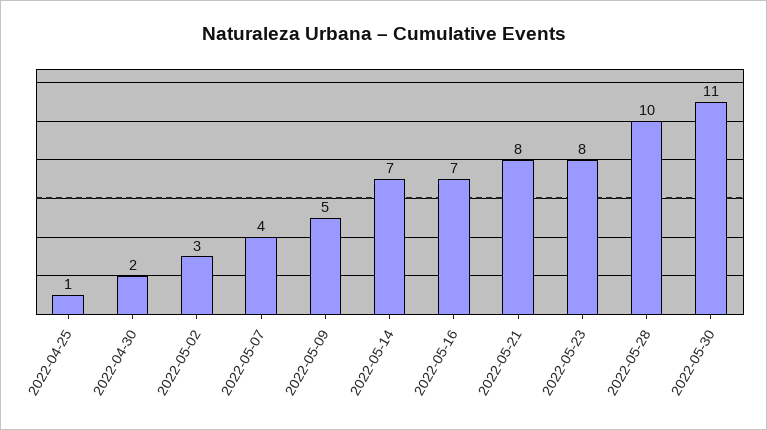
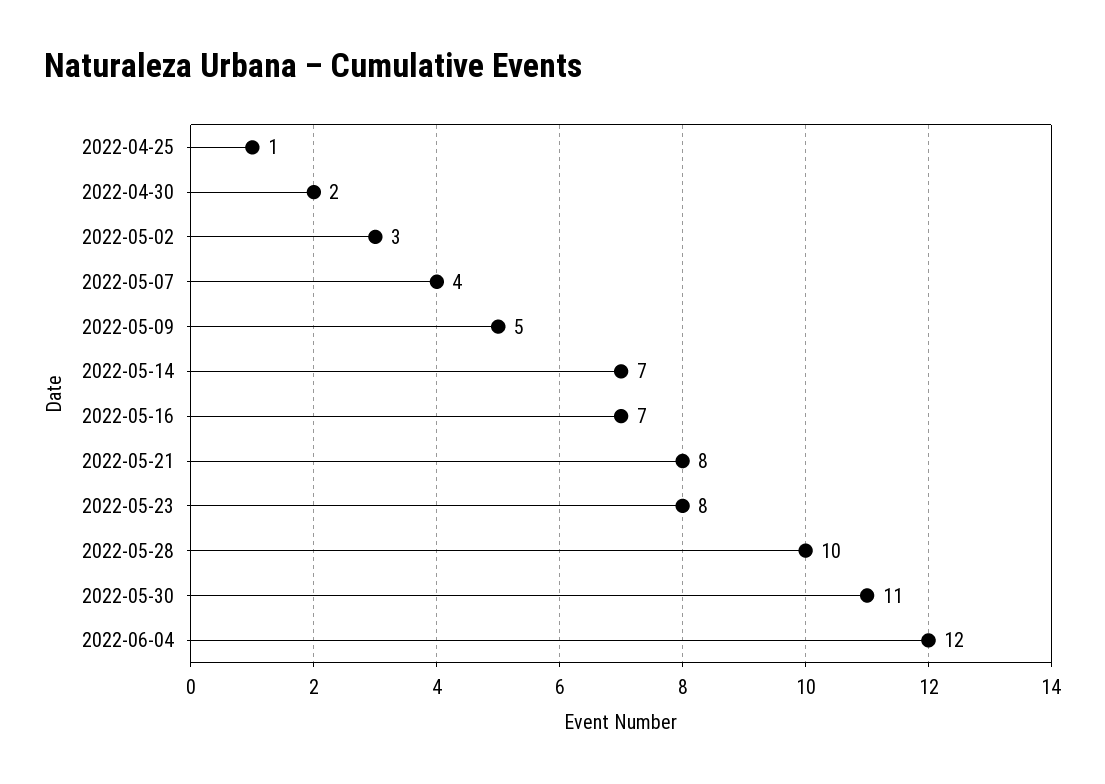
2022-06-04: none -> 12

